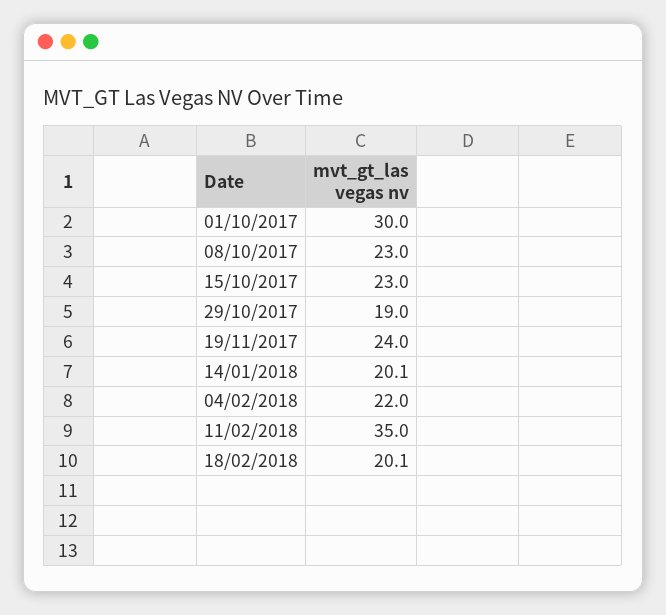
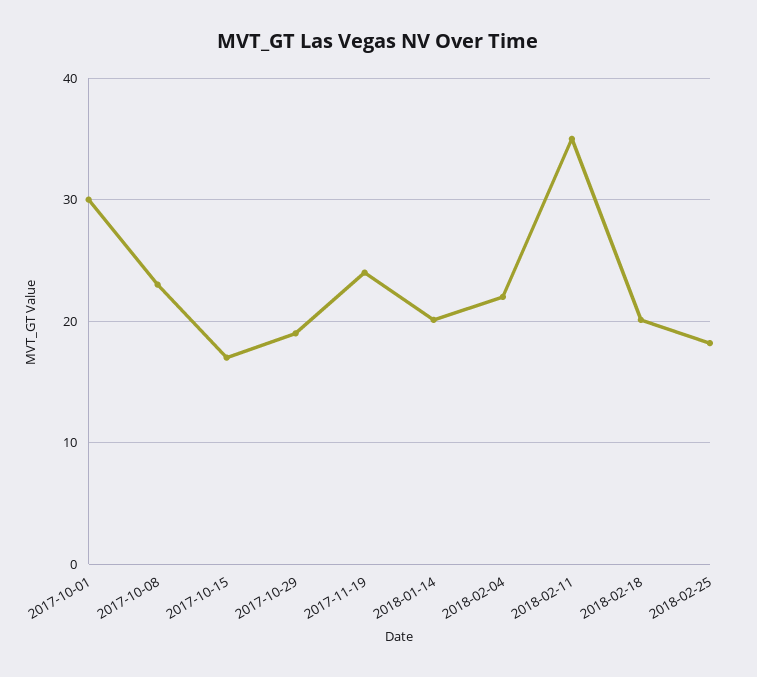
15/10/2017: 23 -> 17
2018-02-25: none -> 18

